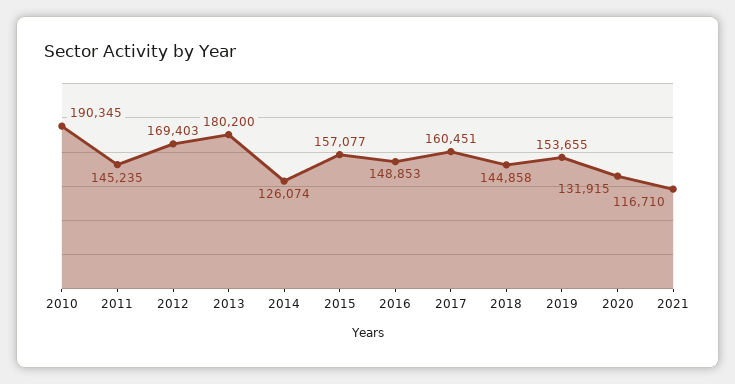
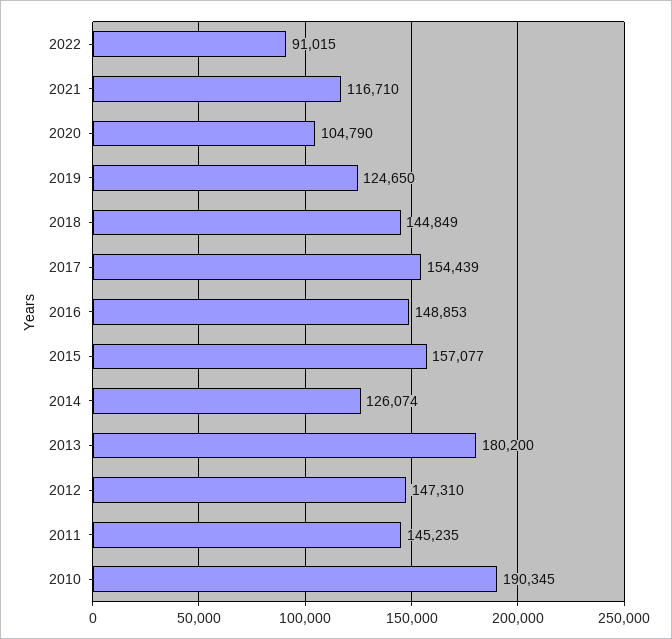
2012: 169403 -> 147310
2017: 160451 -> 154439
2018: 144858 -> 144849
2019: 153655 -> 124650
2020: 131915 -> 104790
2022: none -> 91015

